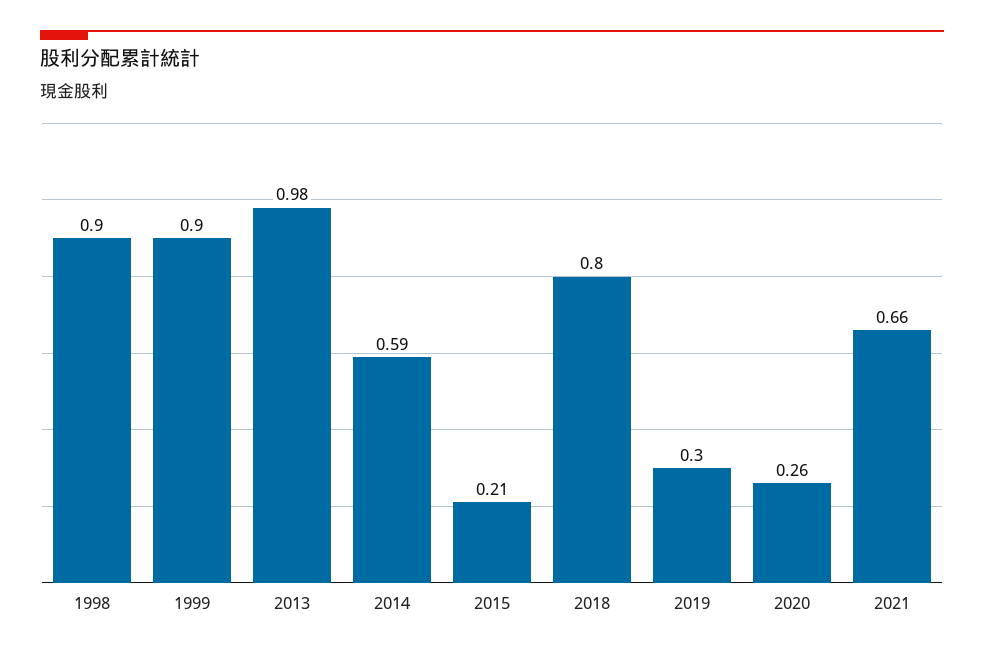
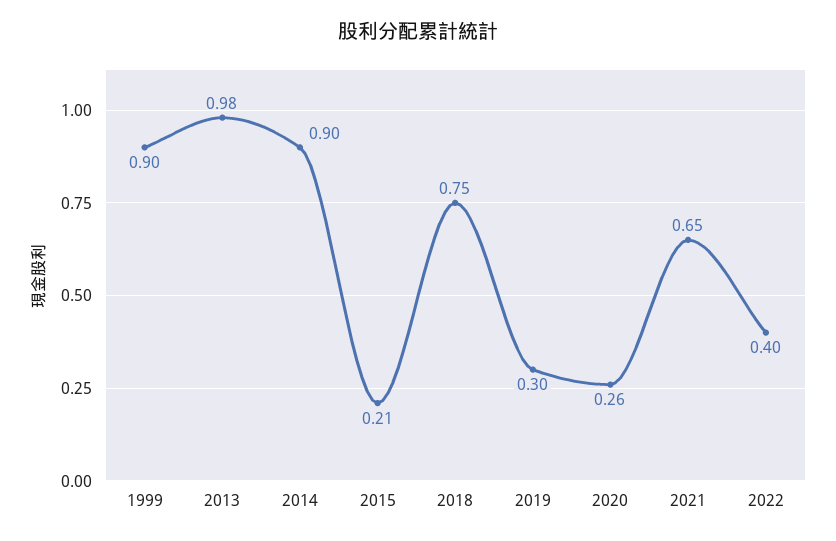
1998: 0.9 -> none
2014: 0.59 -> 0.9
2018: 0.8 -> 0.75
2021: 0.66 -> 0.65
2022: none -> 0.4

